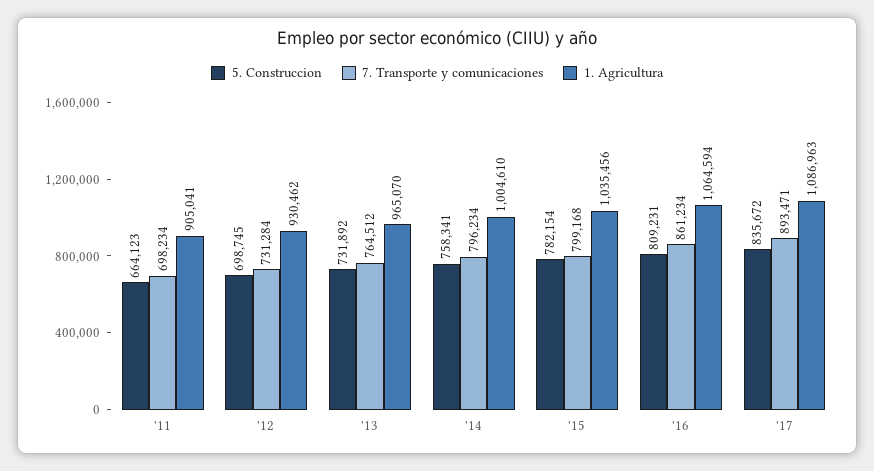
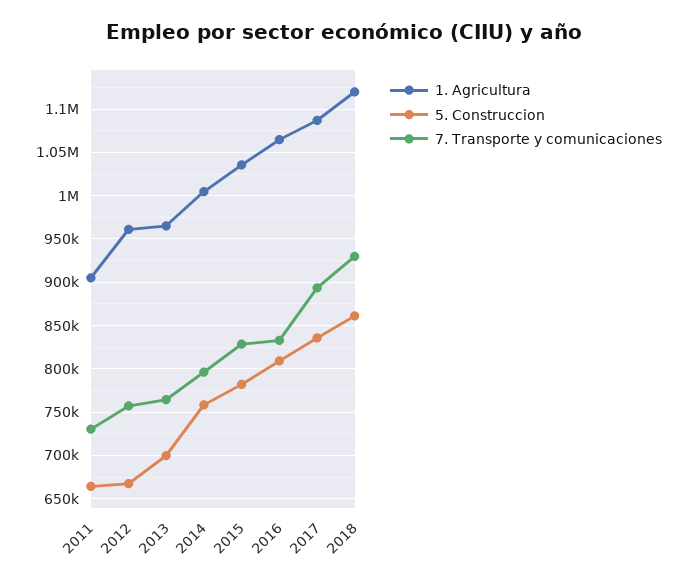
7. Transporte y comunicaciones, '11: 698234 -> 730000
5. Construccion, '12: 698745 -> 670000
7. Transporte y comunicaciones, '12: 731284 -> 760000
1. Agricultura, '12: 930462 -> 960000
5. Construccion, '13: 731892 -> 700000
7. Transporte y comunicaciones, '15: 799168 -> 830000
7. Transporte y comunicaciones, '16: 861234 -> 830000
1. Agricultura, 2018: none -> 1120000
5. Construccion, 2018: none -> 860000
7. Transporte y comunicaciones, 2018: none -> 930000

